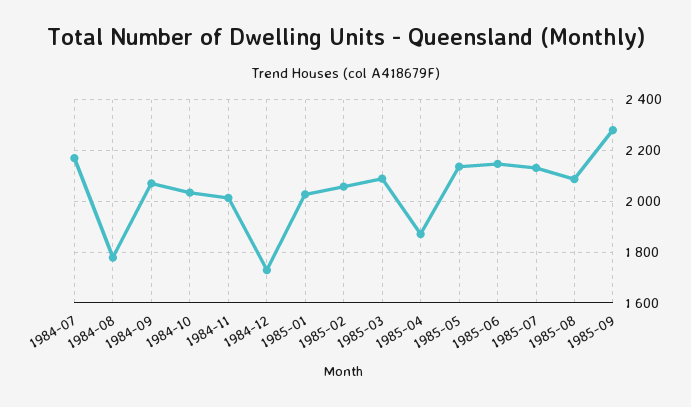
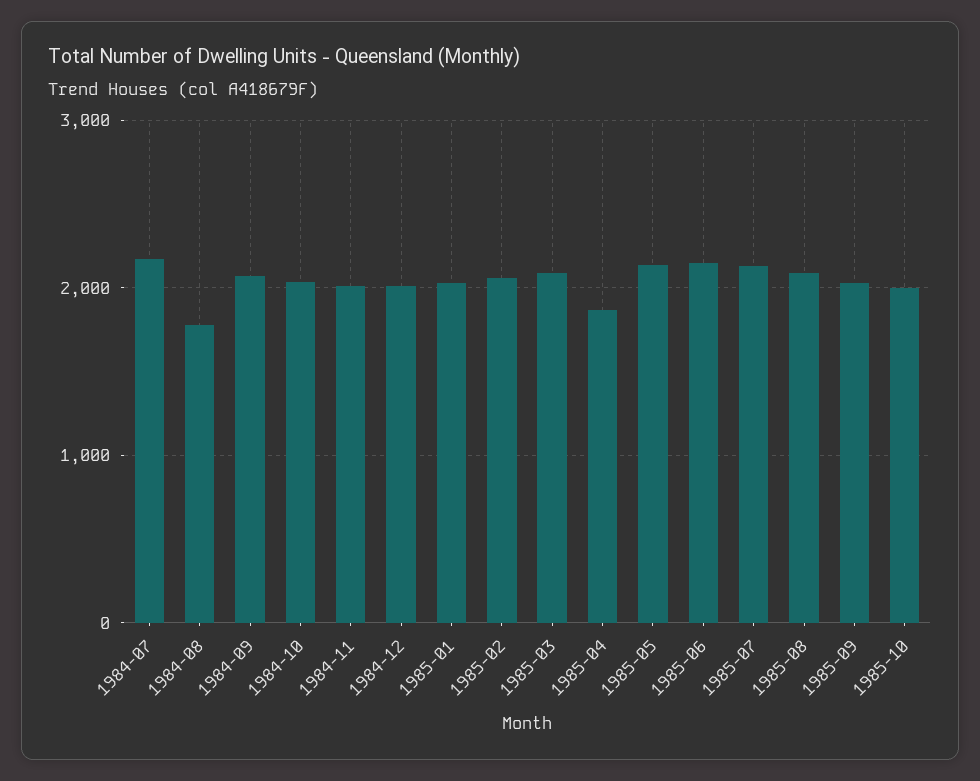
1984-12: 1725 -> 2000
1985-09: 2275 -> 2000
1985-10: none -> 2000

